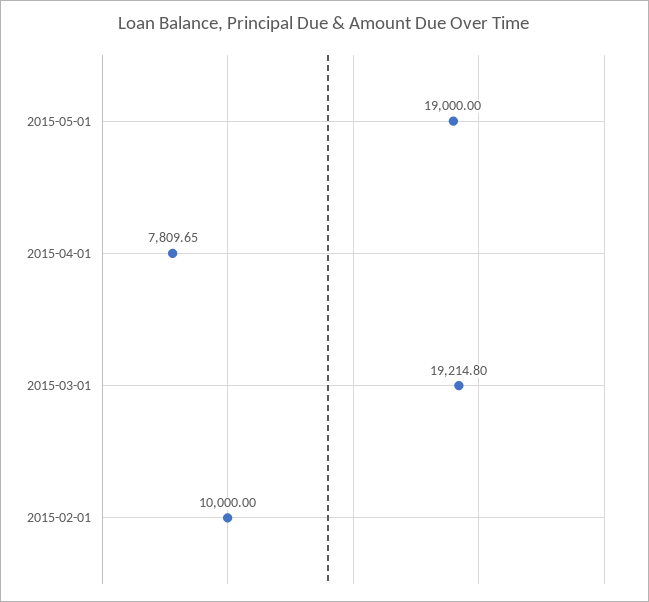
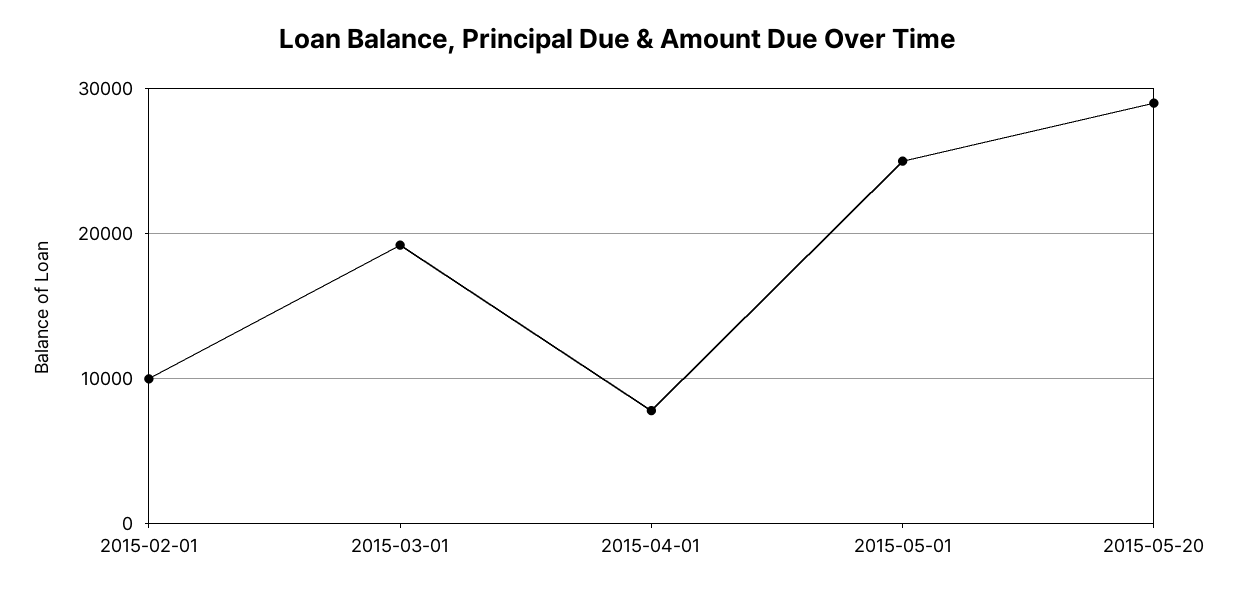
2015-05-01: 19000 -> 25000
2015-05-20: none -> 29000

